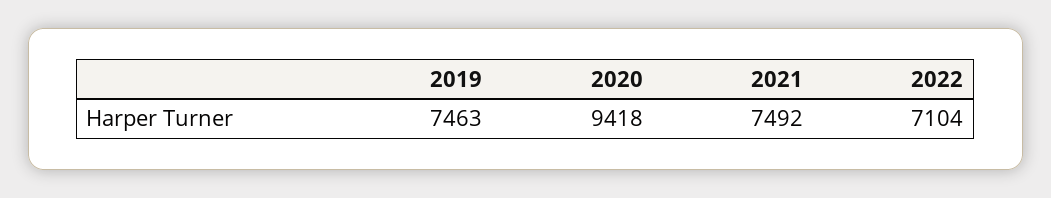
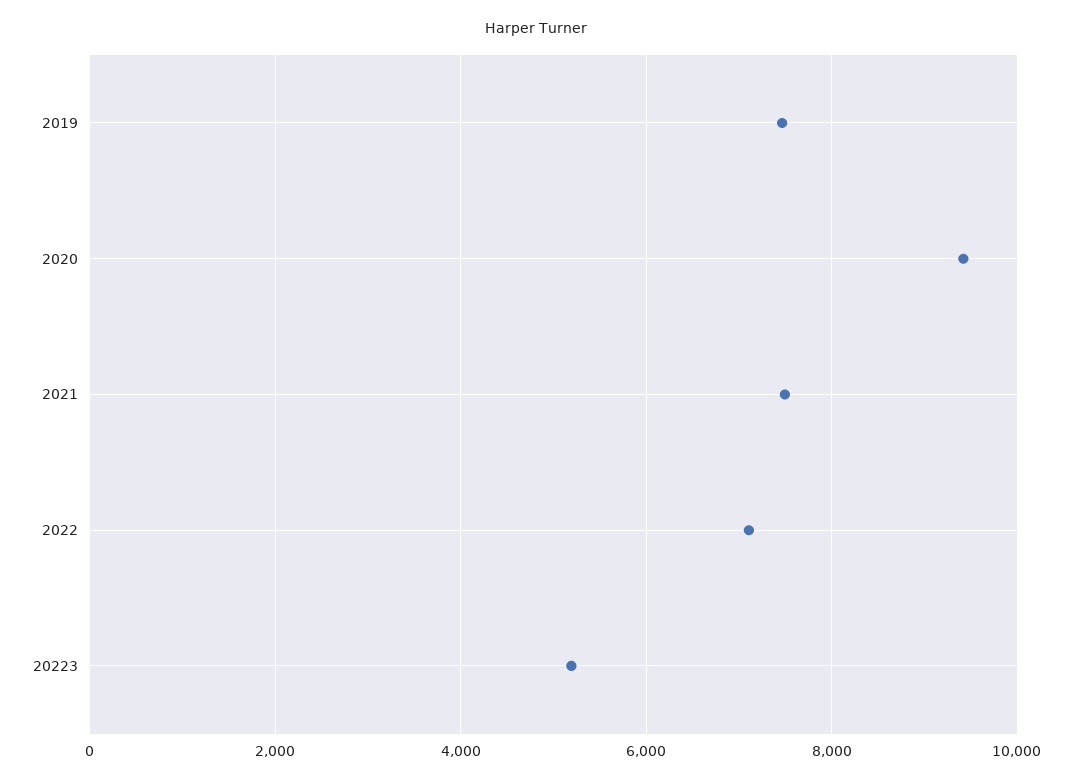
20223: none -> 5200

